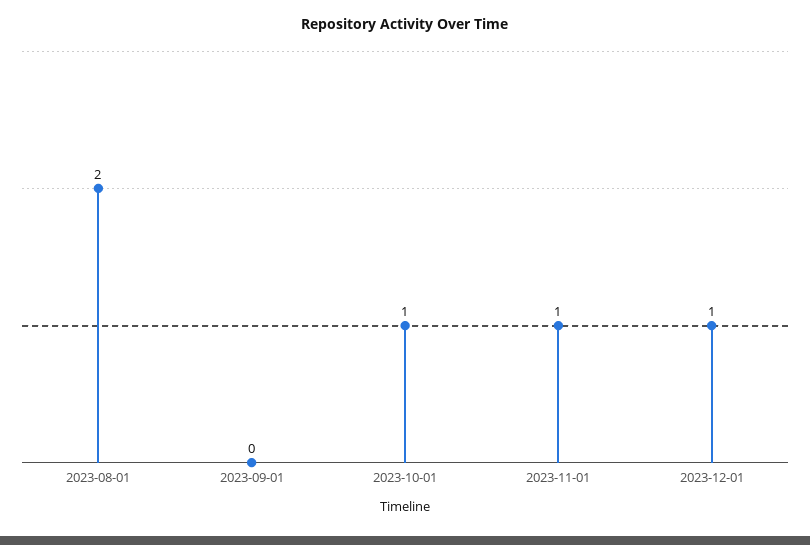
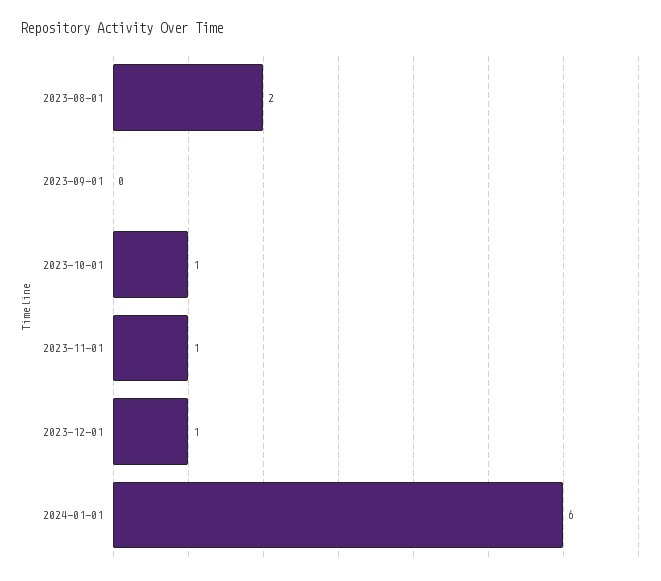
2024-01-01: none -> 6

